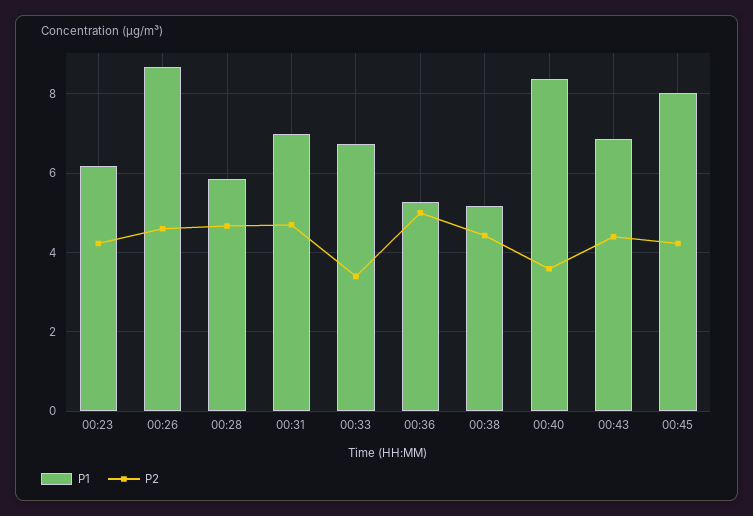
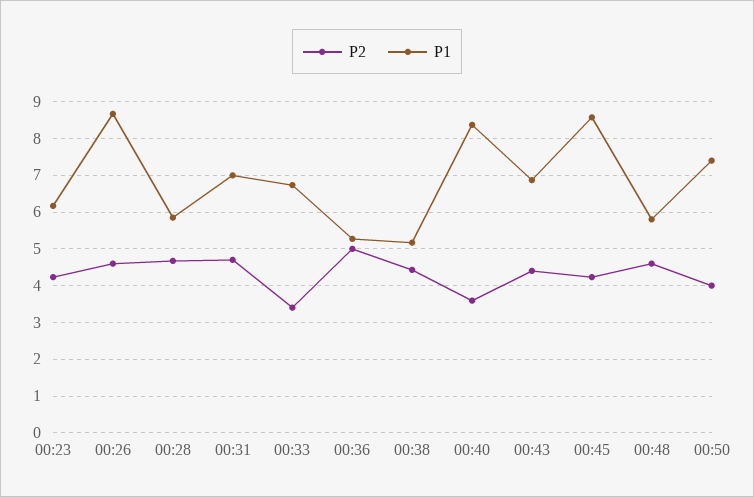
P1, 00:45: 8 -> 8.6
P2, 00:48: none -> 4.6
P1, 00:48: none -> 5.8
P2, 00:50: none -> 4
P1, 00:50: none -> 7.4

